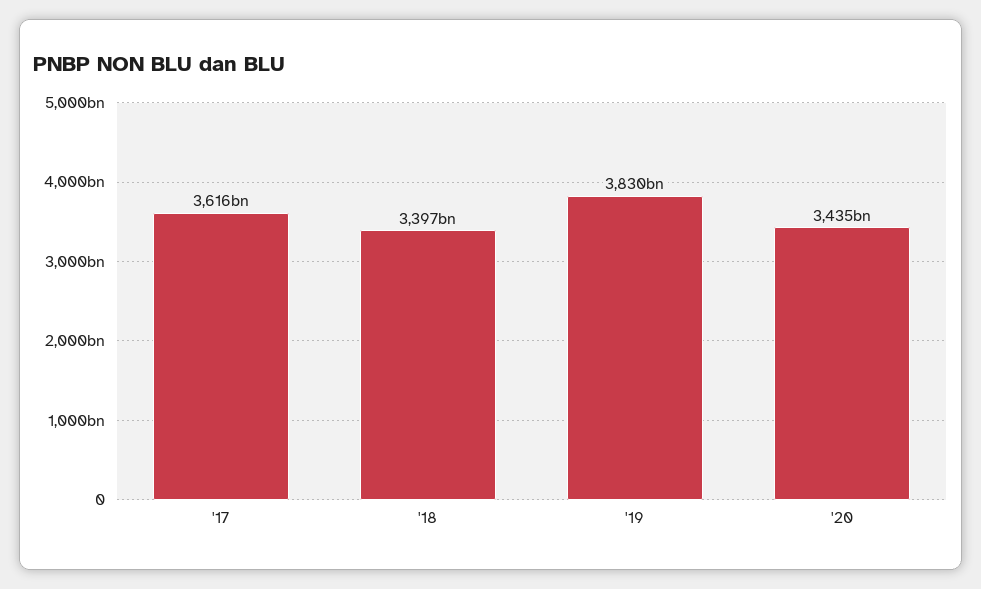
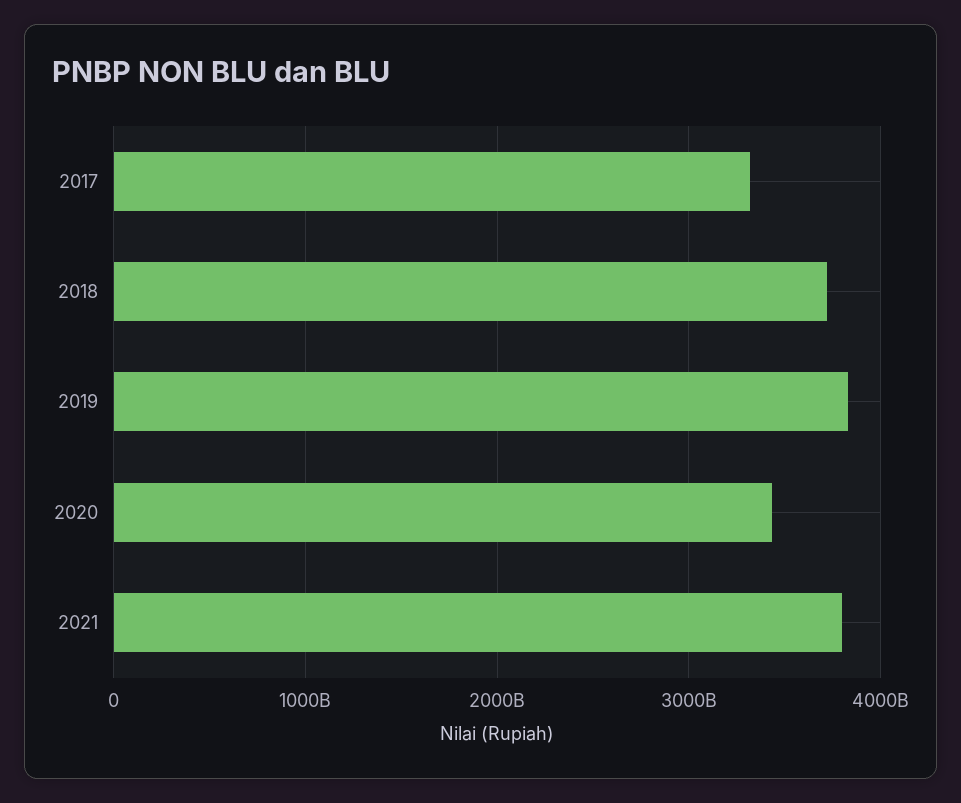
'17: 3616000000000 -> 3300000000000
'18: 3397000000000 -> 3700000000000
2021: none -> 3800000000000

